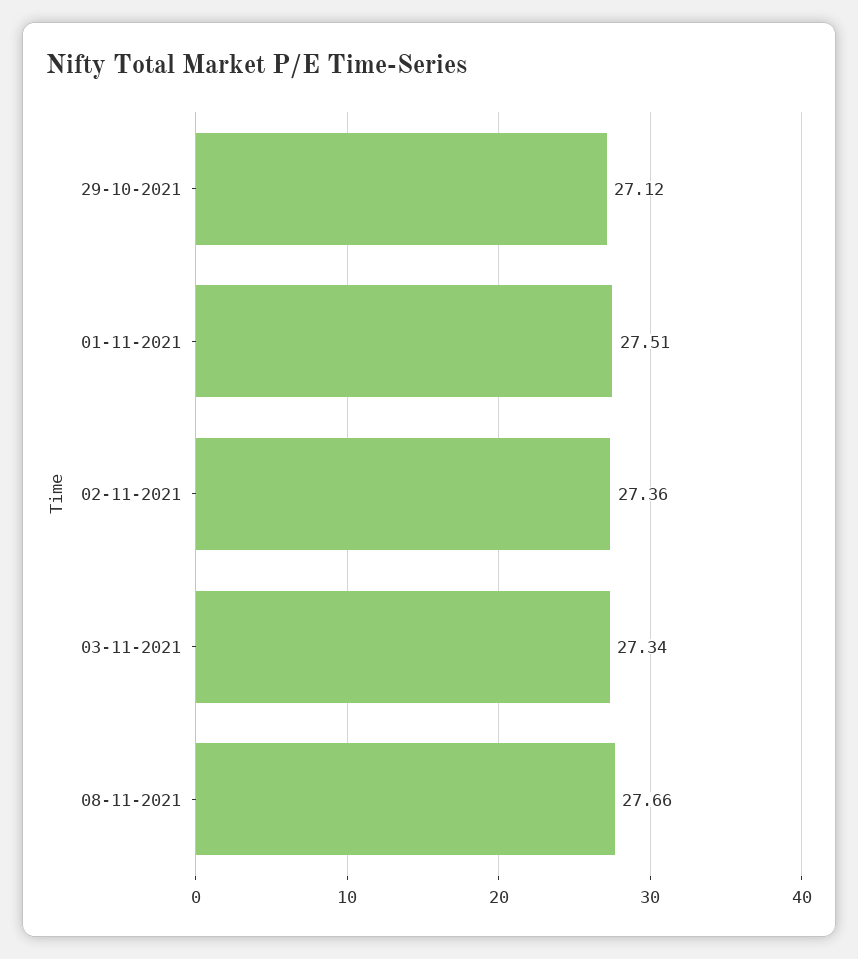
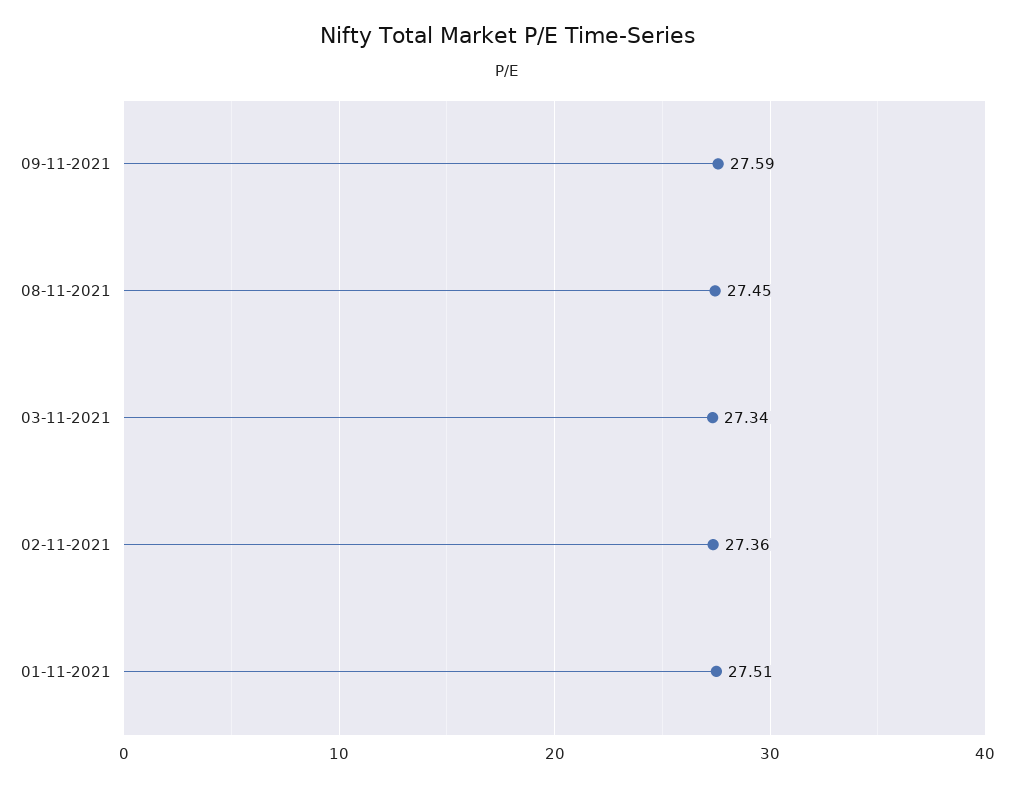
29-10-2021: 27.12 -> none
08-11-2021: 27.66 -> 27.45
09-11-2021: none -> 27.59

